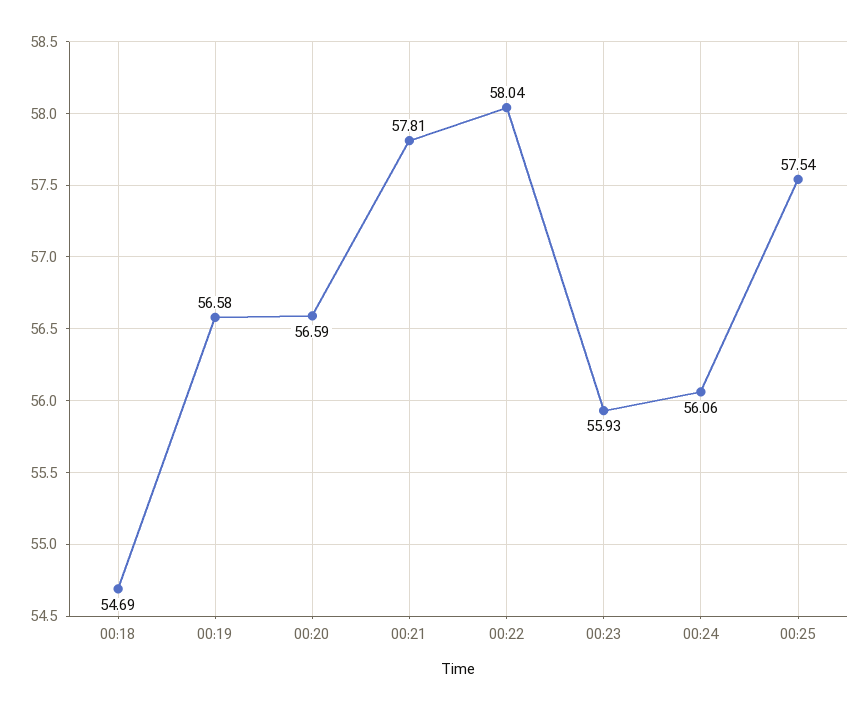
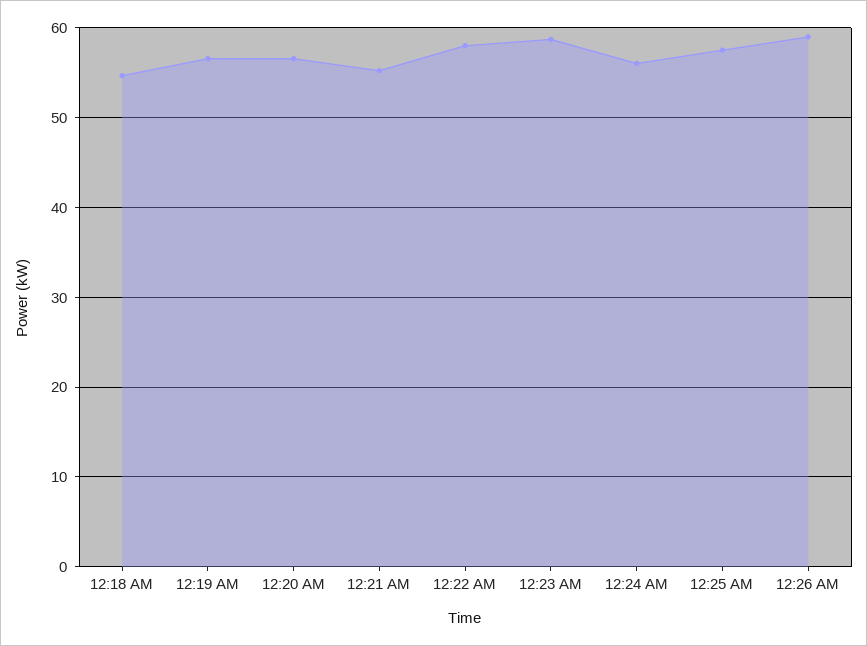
00:21: 57.81 -> 55
00:23: 55.93 -> 59
12:26 AM: none -> 59

